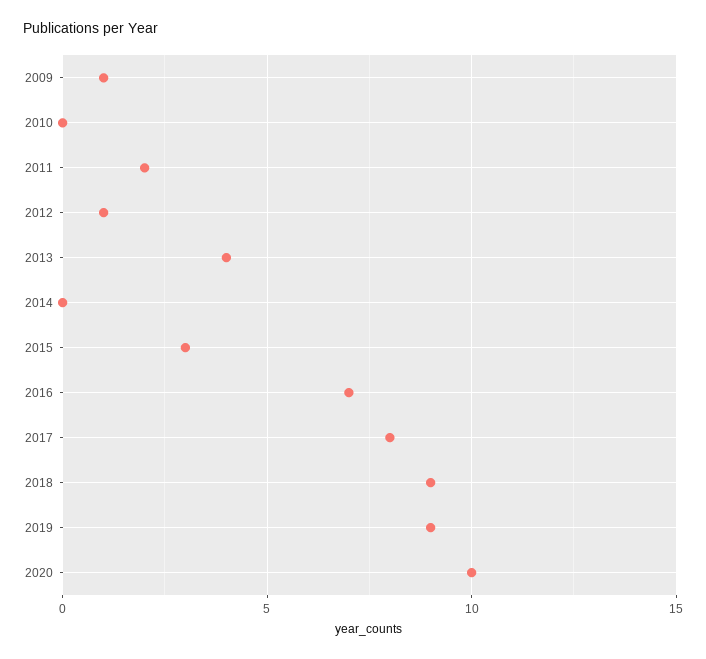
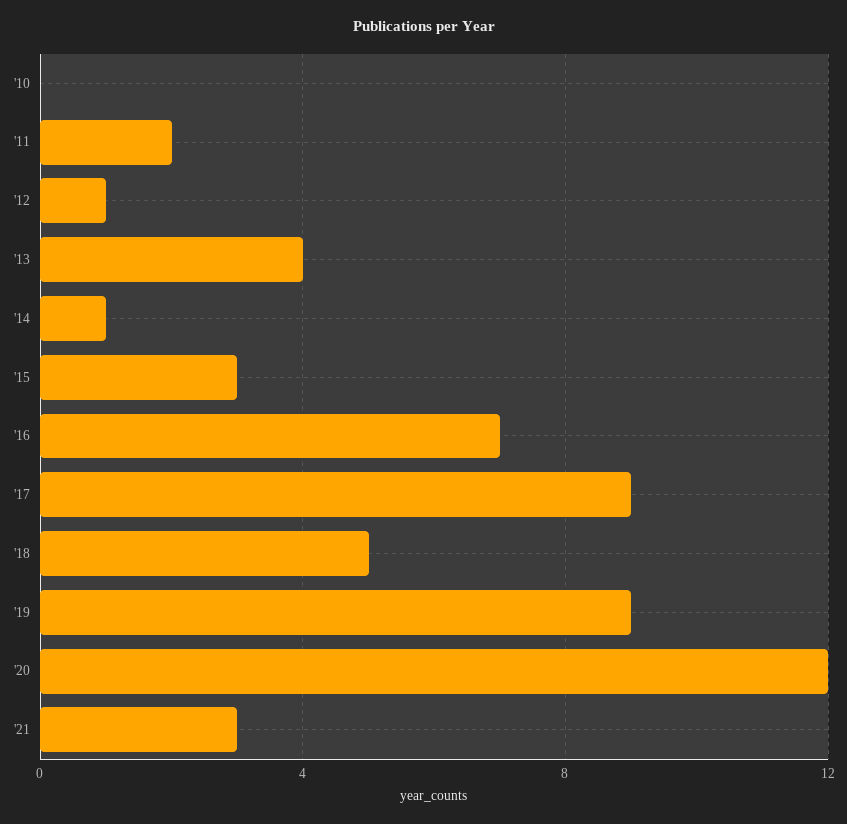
2009: 1 -> none
2014: 0 -> 1
2017: 8 -> 9
2018: 9 -> 5
2020: 10 -> 12
'21: none -> 3

